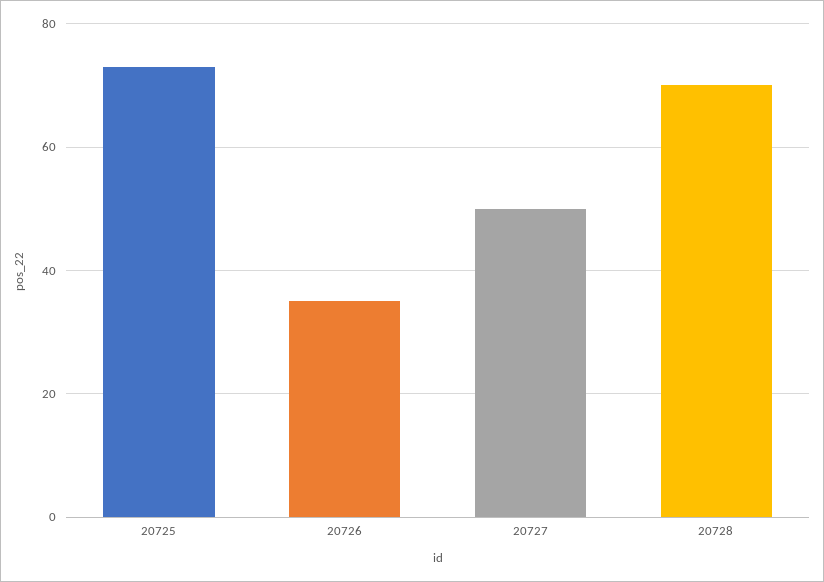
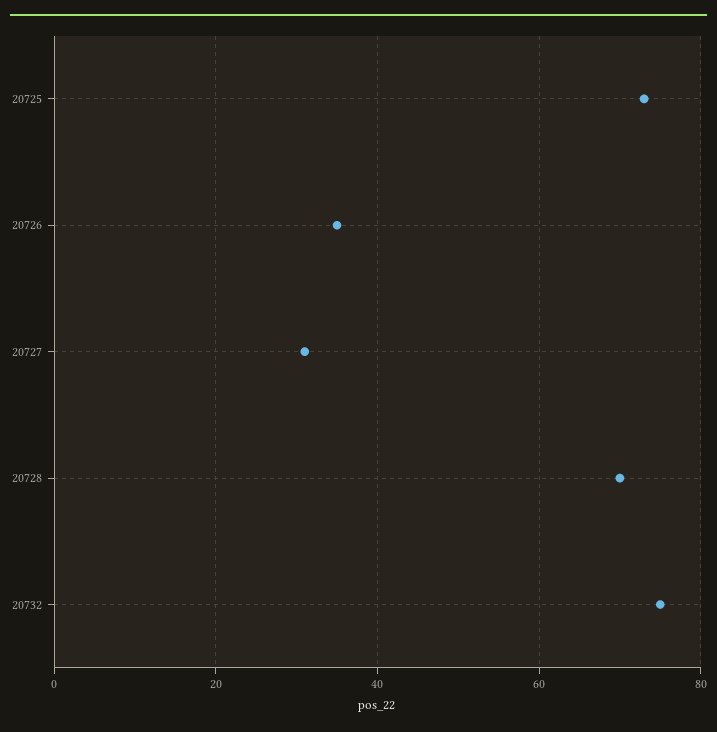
20727: 50 -> 30
20732: none -> 75

